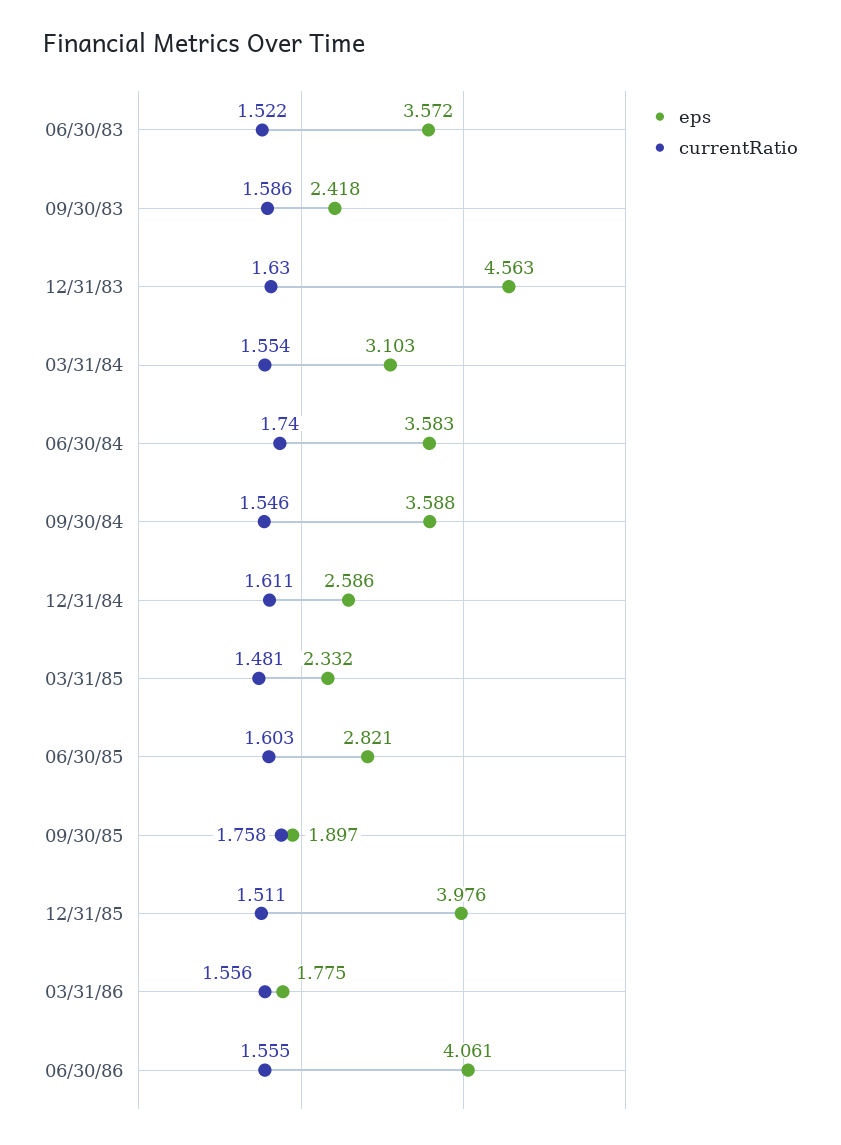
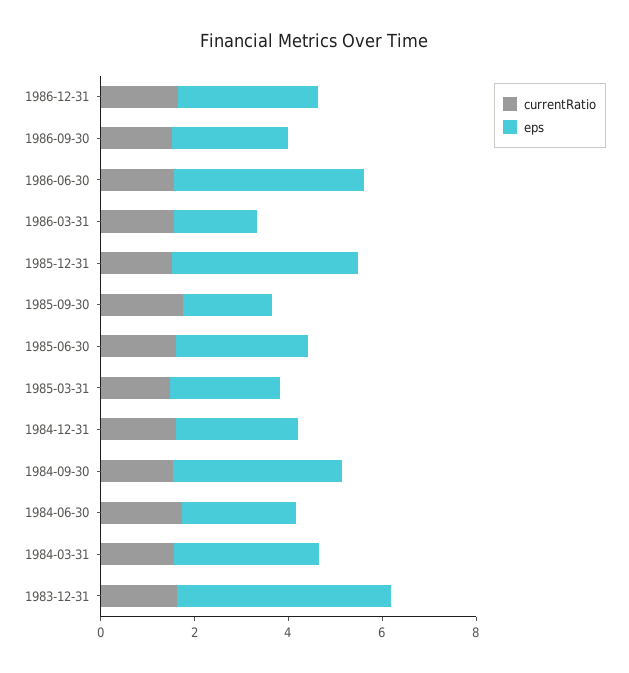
eps, 06/30/83: 3.572 -> none
currentRatio, 06/30/83: 1.522 -> none
eps, 09/30/83: 2.418 -> none
currentRatio, 09/30/83: 1.586 -> none
eps, 06/30/84: 3.583 -> 2.5
currentRatio, 1986-12-31: none -> 1.5
eps, 1986-12-31: none -> 3
currentRatio, 1986-09-30: none -> 1.5
eps, 1986-09-30: none -> 2.5

